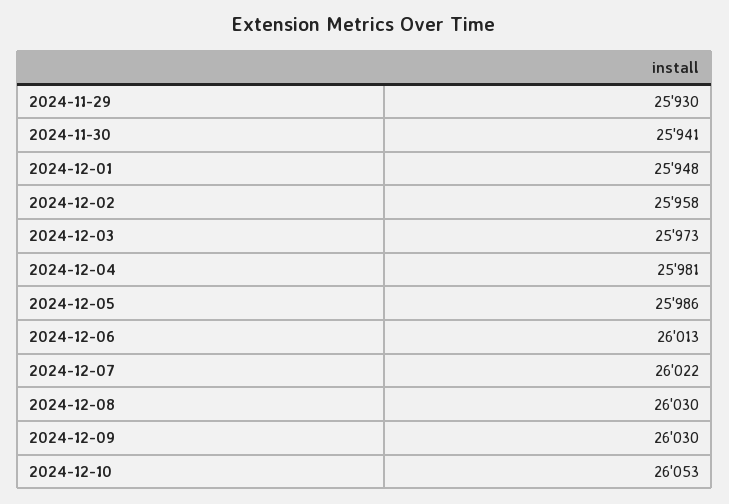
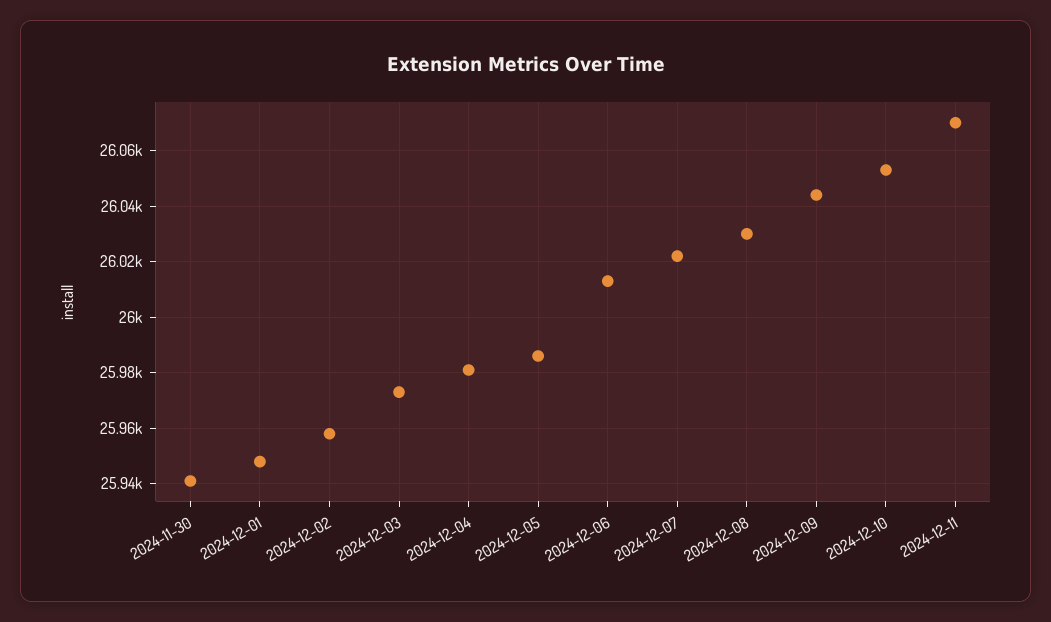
2024-11-29: 25930 -> none
2024-12-09: 26030 -> 26045
2024-12-11: none -> 26070

